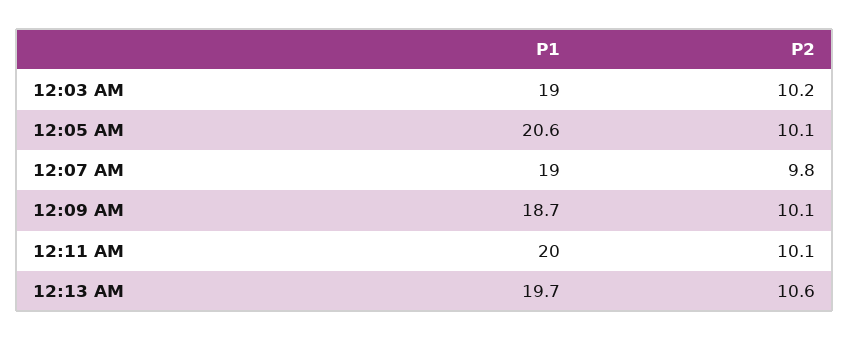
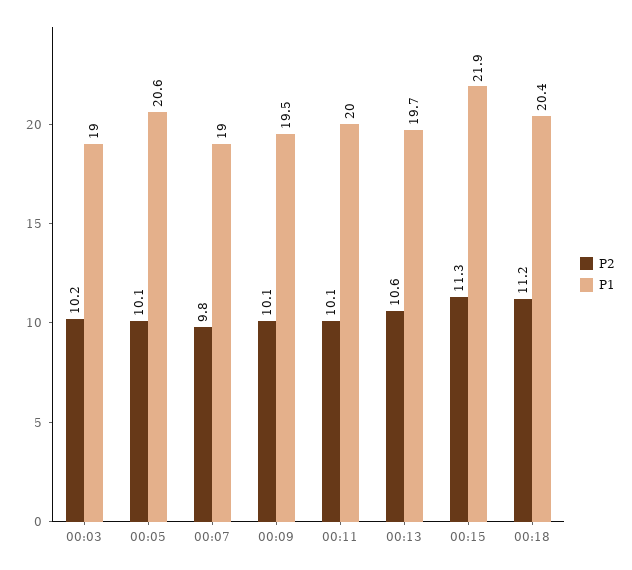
P1, 12:09 AM: 18.7 -> 19.5
P2, 00:15: none -> 11.3
P1, 00:15: none -> 21.9
P2, 00:18: none -> 11.2
P1, 00:18: none -> 20.4

